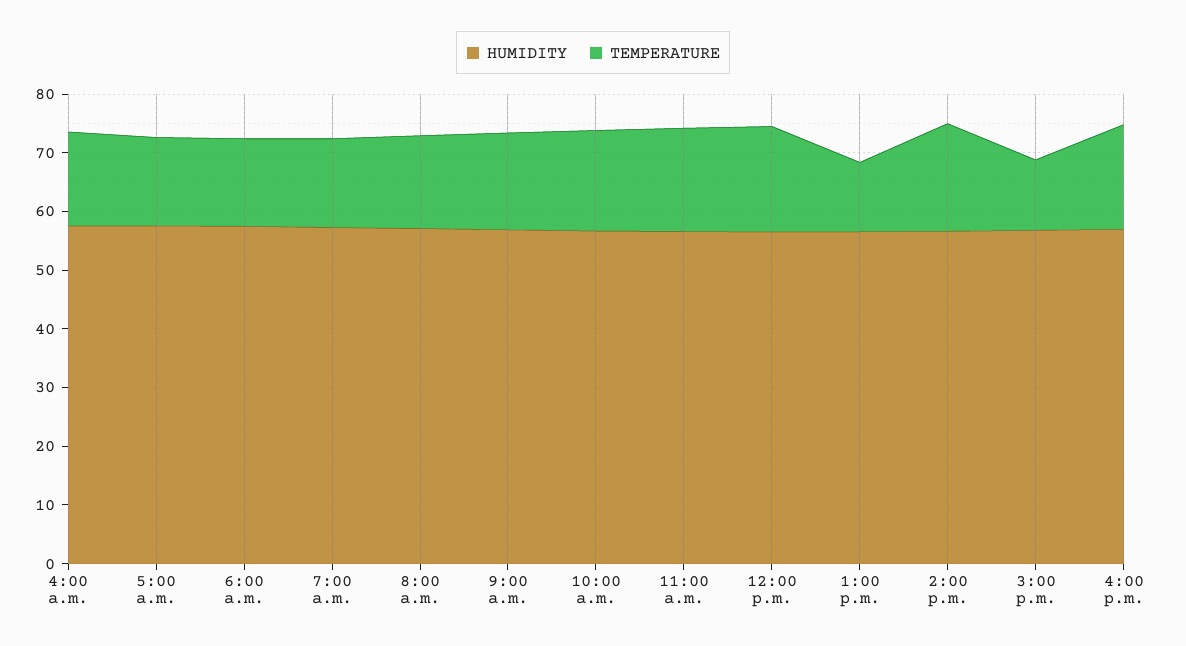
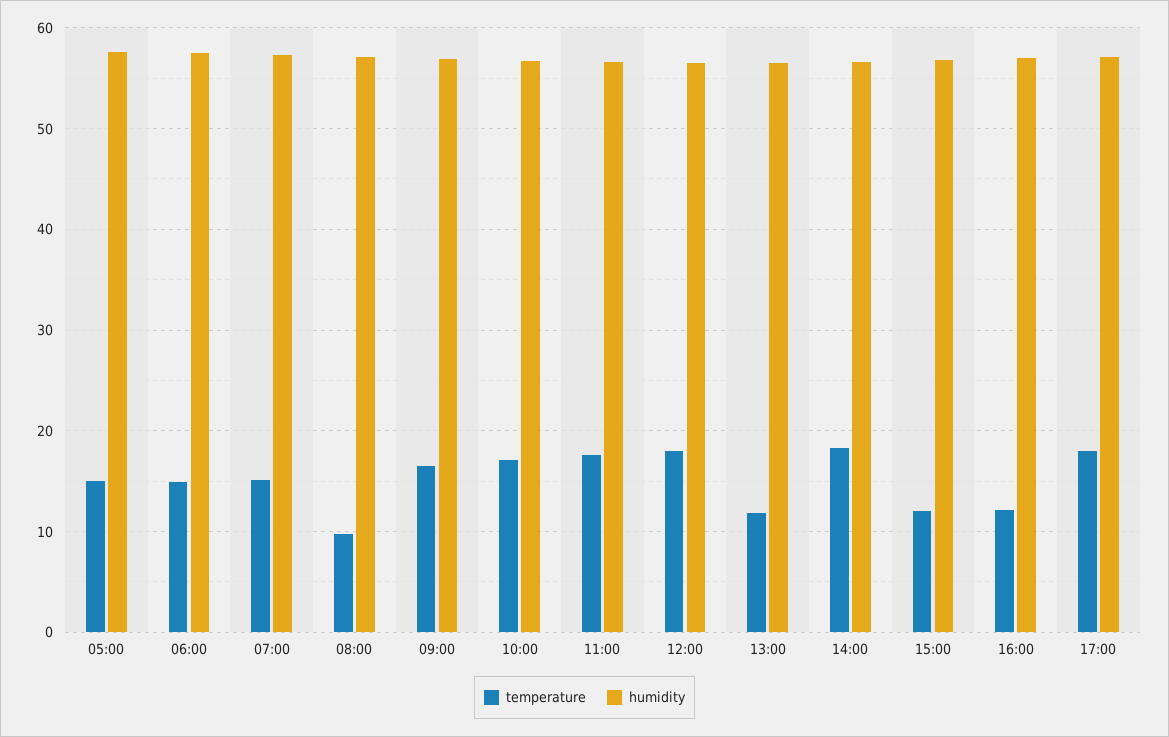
HUMIDITY, 4:00 a.m.: 58 -> none
TEMPERATURE, 4:00 a.m.: 16 -> none
TEMPERATURE, 8:00 a.m.: 16 -> 10
TEMPERATURE, 4:00 p.m.: 18 -> 12
TEMPERATURE, 17:00: none -> 18
HUMIDITY, 17:00: none -> 57

